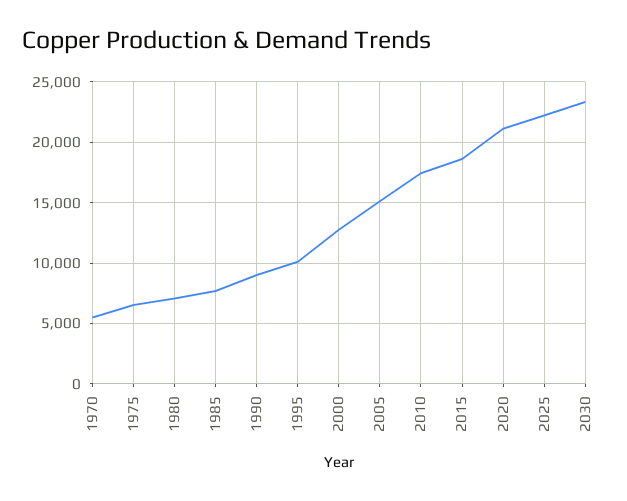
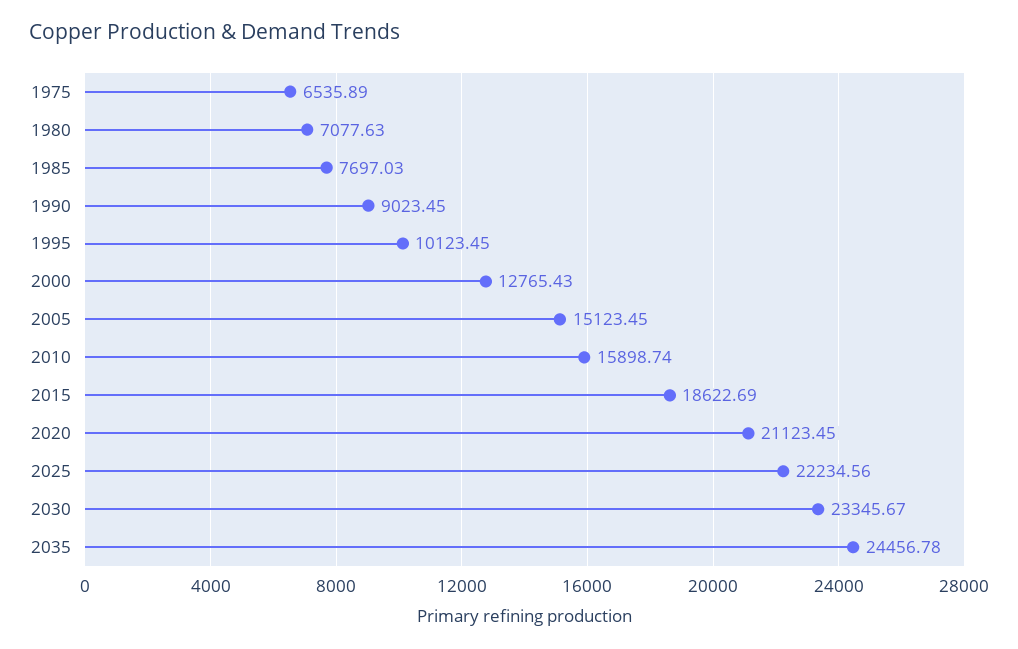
1970: 5500 -> none
2010: 17500 -> 15898.74
2035: none -> 24456.78

